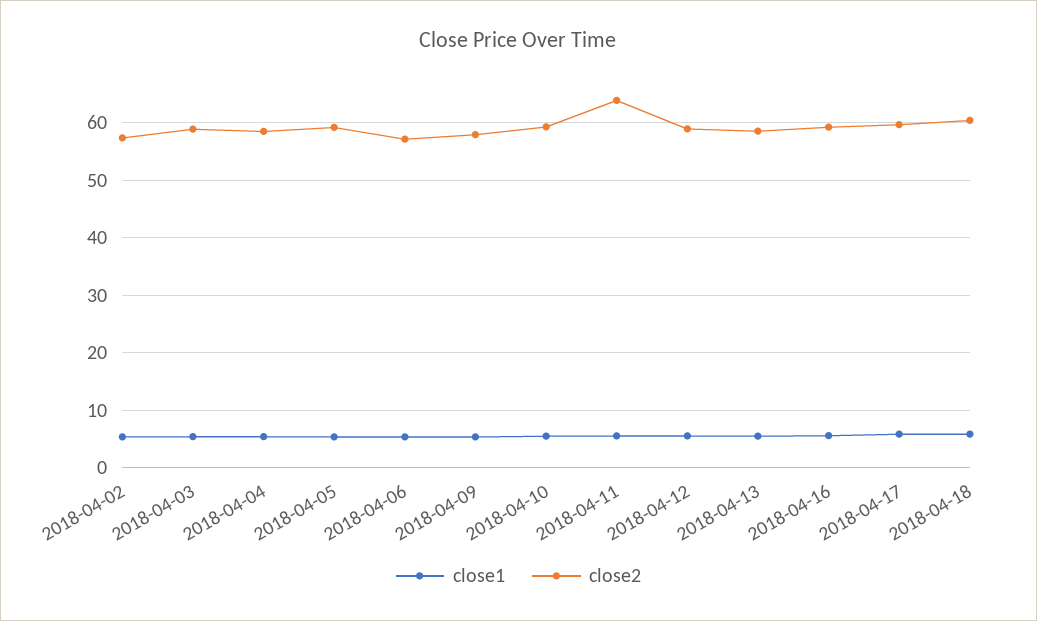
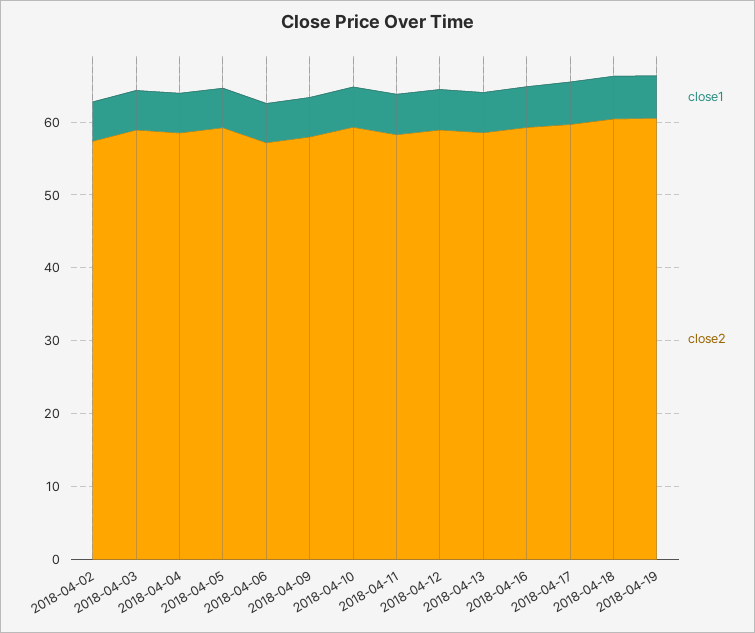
close2, 2018-04-11: 64 -> 58
close1, 2018-04-19: none -> 6
close2, 2018-04-19: none -> 60

